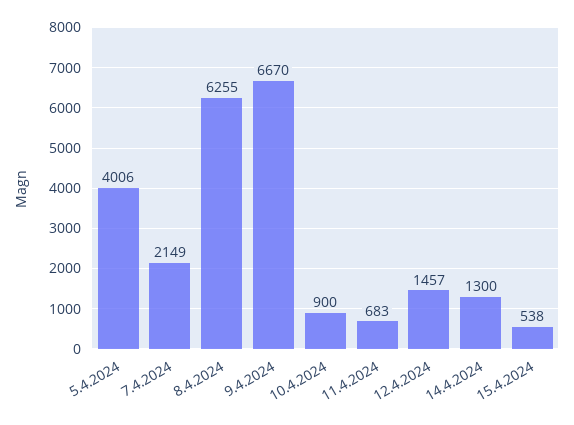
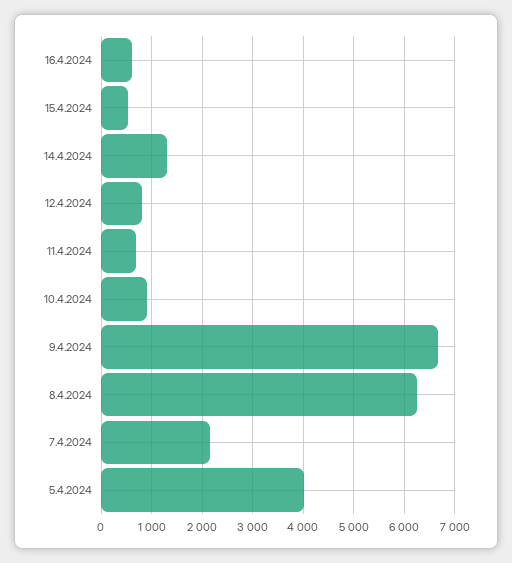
12.4.2024: 1457 -> 800
16.4.2024: none -> 600

